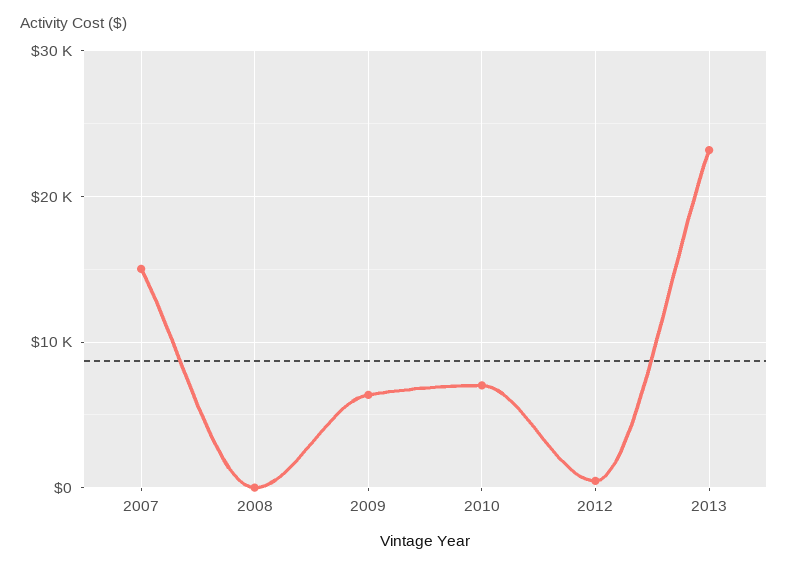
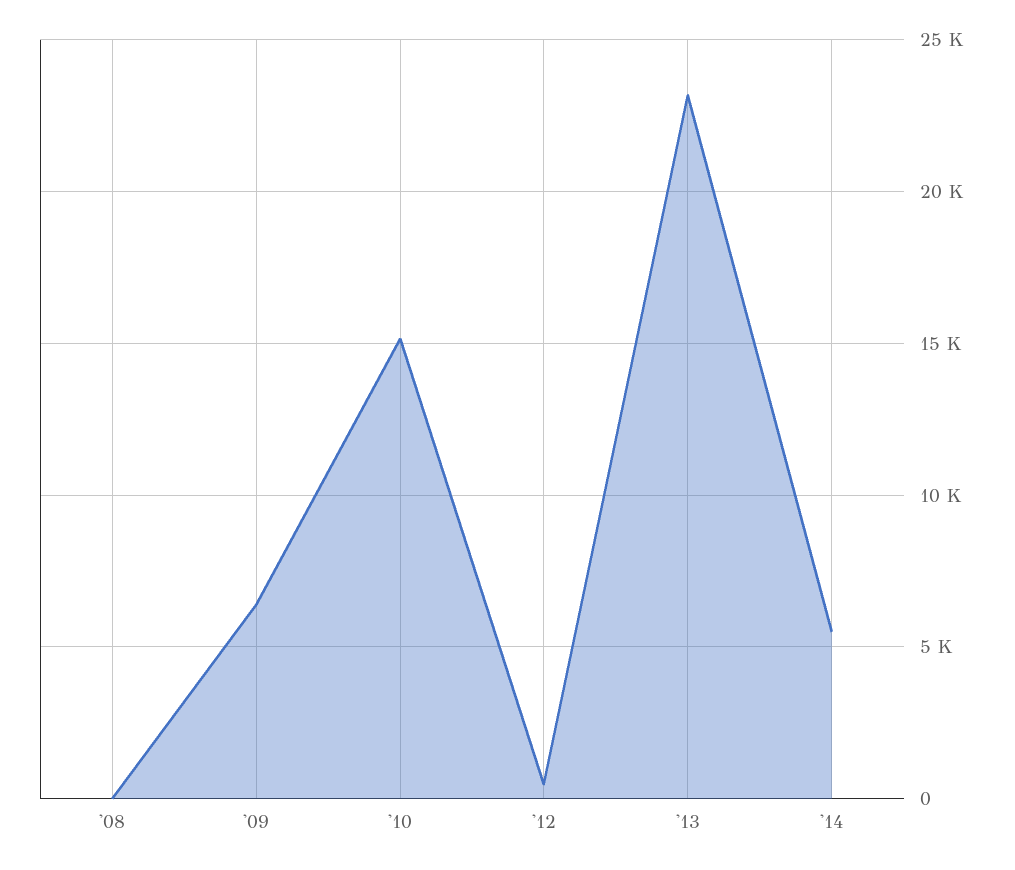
2007: 15000 -> none
2010: 7000 -> 15000
'14: none -> 5500

